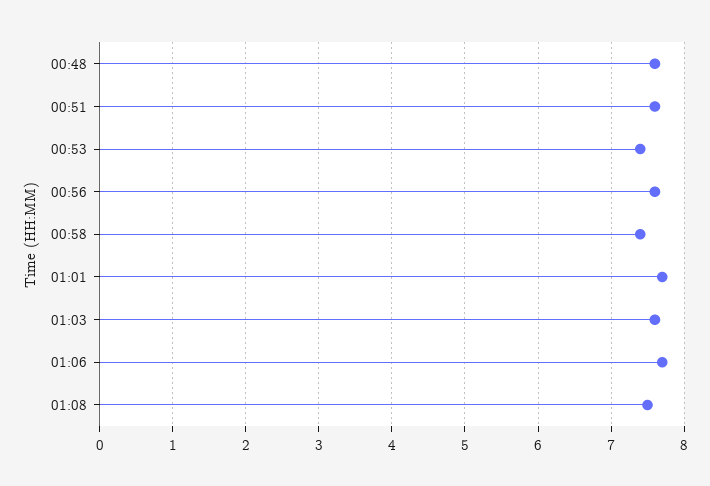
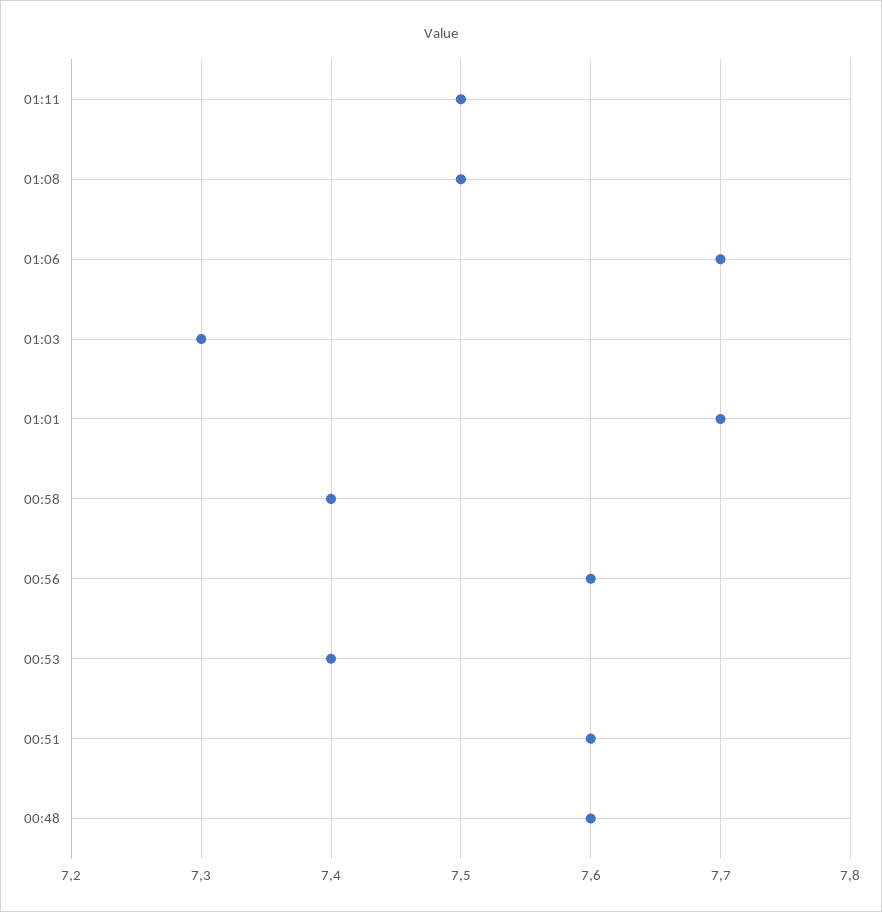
01:03: 7.6 -> 7.3
01:11: none -> 7.5

